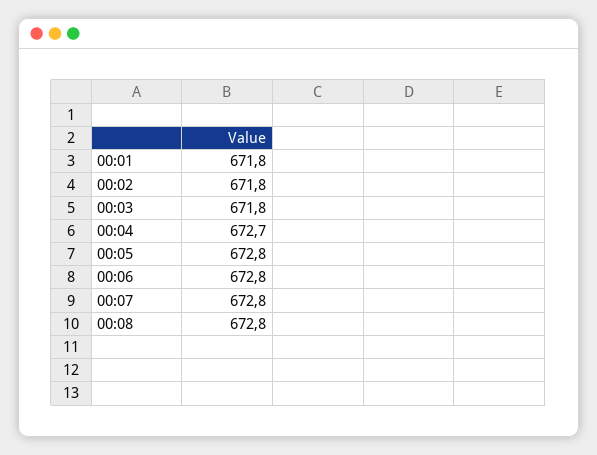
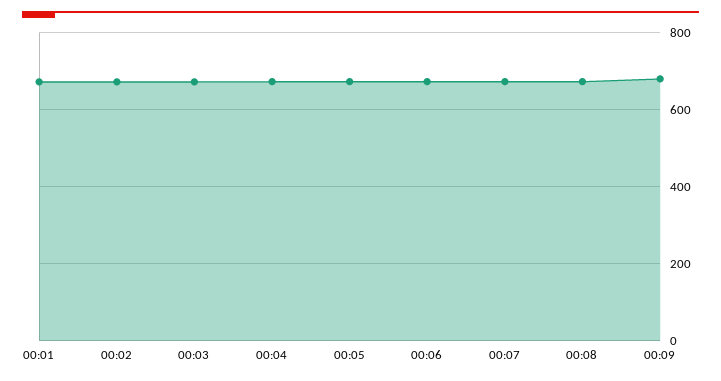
00:09: none -> 680

